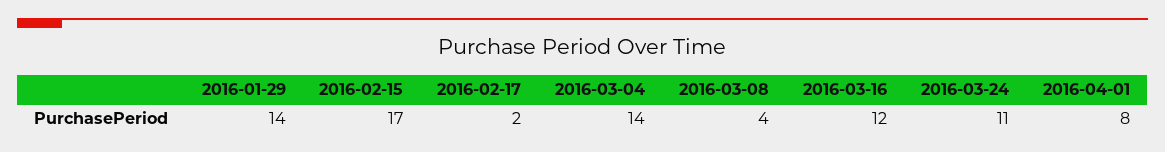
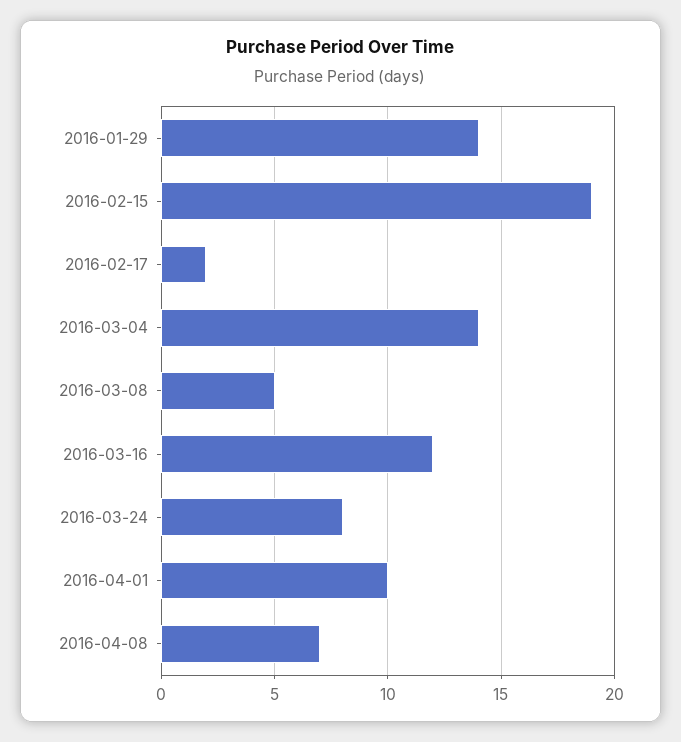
2016-02-15: 17 -> 19
2016-03-08: 4 -> 5
2016-03-24: 11 -> 8
2016-04-01: 8 -> 10
2016-04-08: none -> 7

